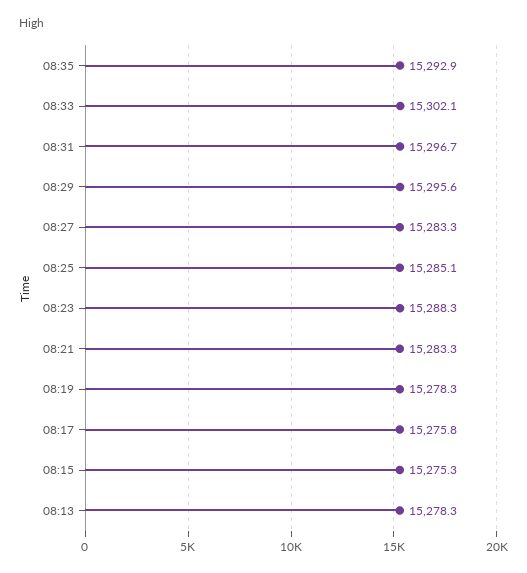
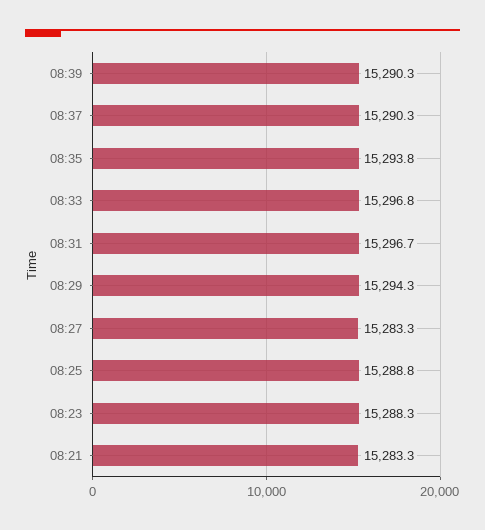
08:35: 15292.9 -> 15293.8
08:33: 15302.1 -> 15296.8
08:29: 15295.6 -> 15294.3
08:25: 15285.1 -> 15288.8
08:19: 15278.3 -> none
08:17: 15275.8 -> none
08:15: 15275.3 -> none
08:13: 15278.3 -> none
08:39: none -> 15290.3
08:37: none -> 15290.3

